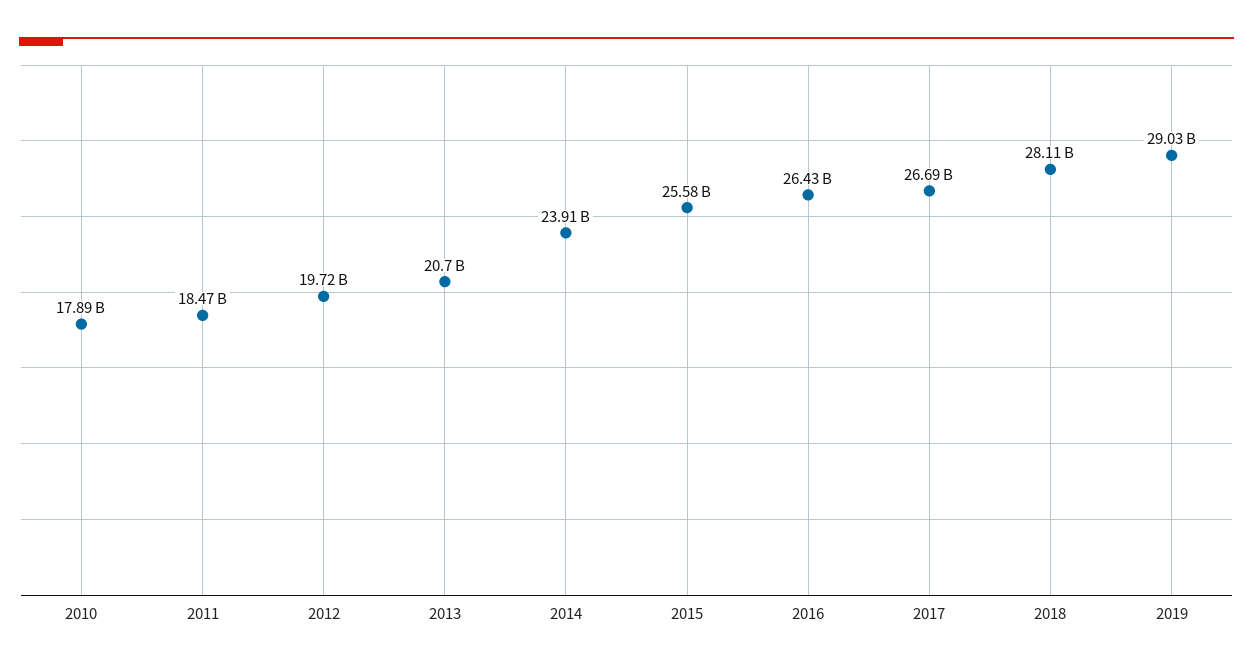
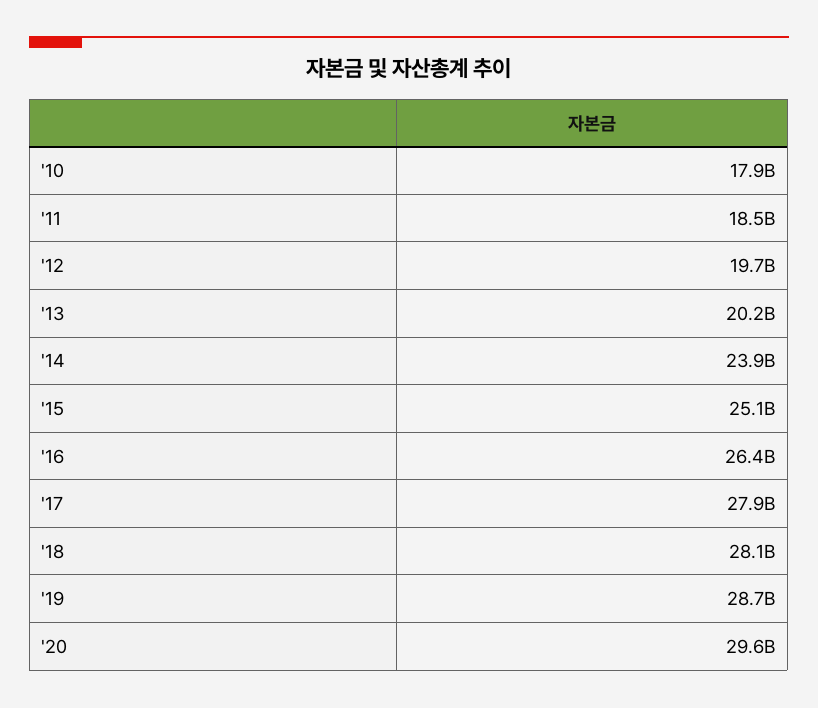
2013: 20700000000 -> 20200000000
2015: 25580000000 -> 25100000000
2017: 26690000000 -> 27900000000
2019: 29030000000 -> 28700000000
'20: none -> 29600000000

